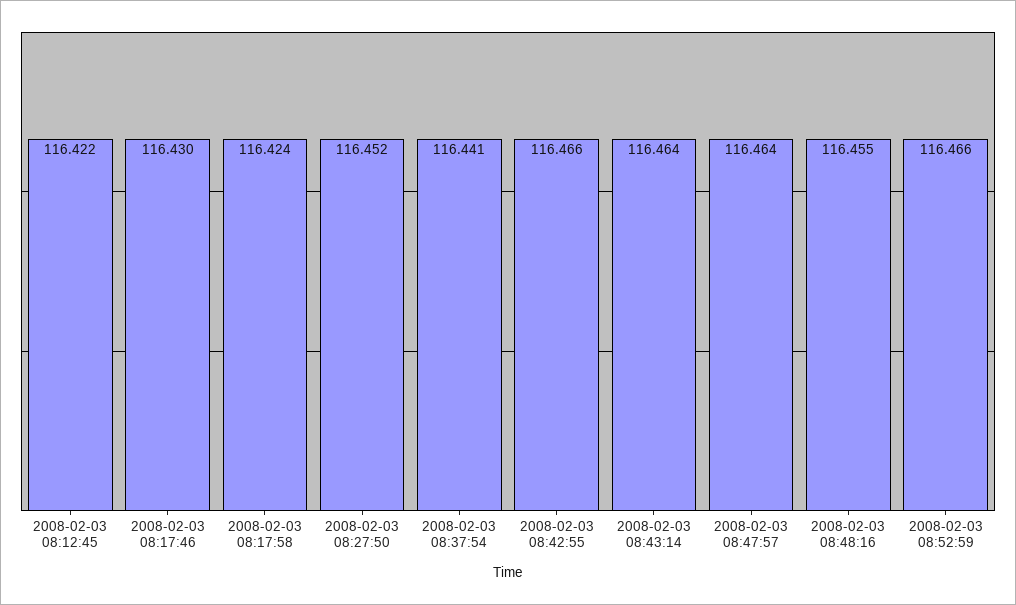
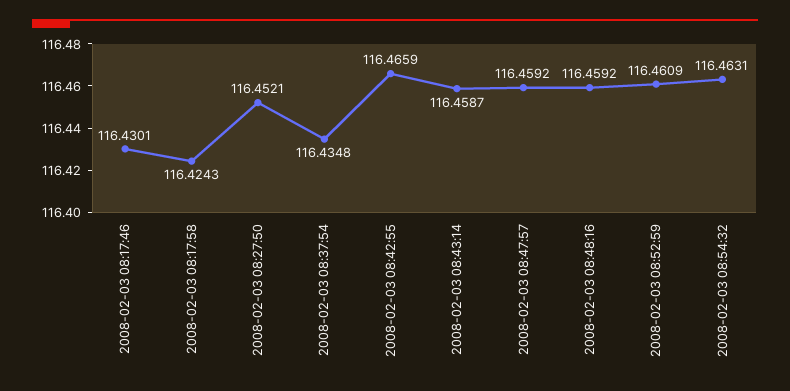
2008-02-03 08:12:45: 116.422 -> none
2008-02-03 08:37:54: 116.441 -> 116.4348
2008-02-03 08:43:14: 116.464 -> 116.4587
2008-02-03 08:47:57: 116.464 -> 116.4592
2008-02-03 08:48:16: 116.455 -> 116.4592
2008-02-03 08:52:59: 116.466 -> 116.4609
2008-02-03 08:54:32: none -> 116.4631

